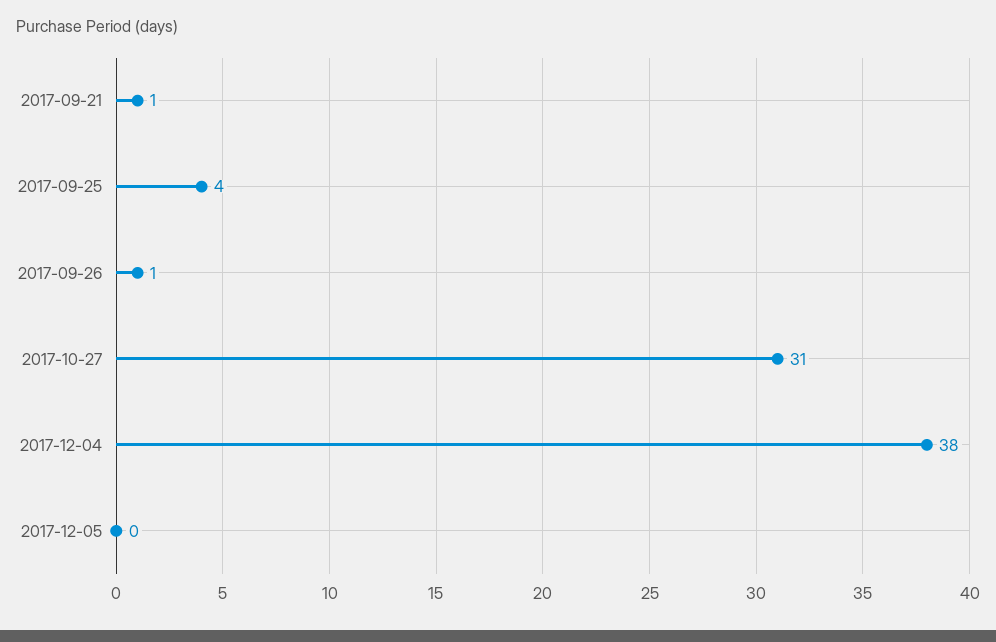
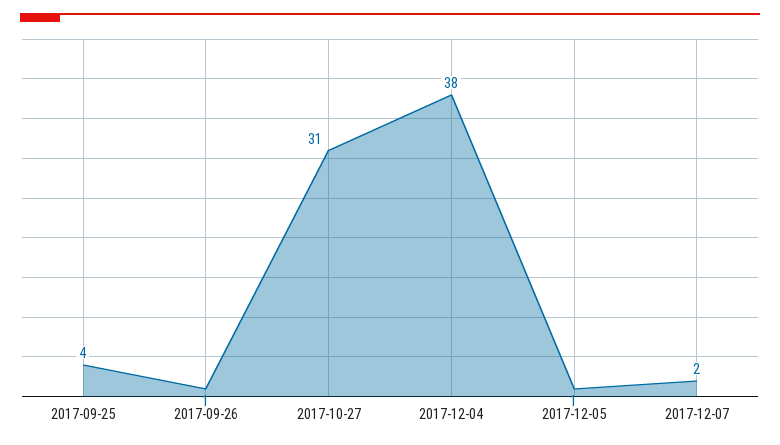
2017-09-21: 1 -> none
2017-12-05: 0 -> 1
2017-12-07: none -> 2

